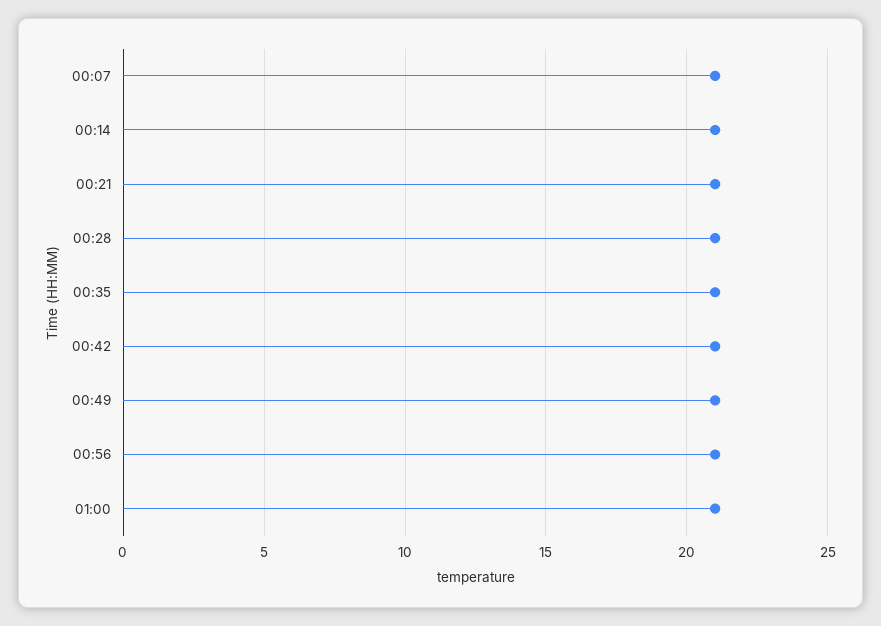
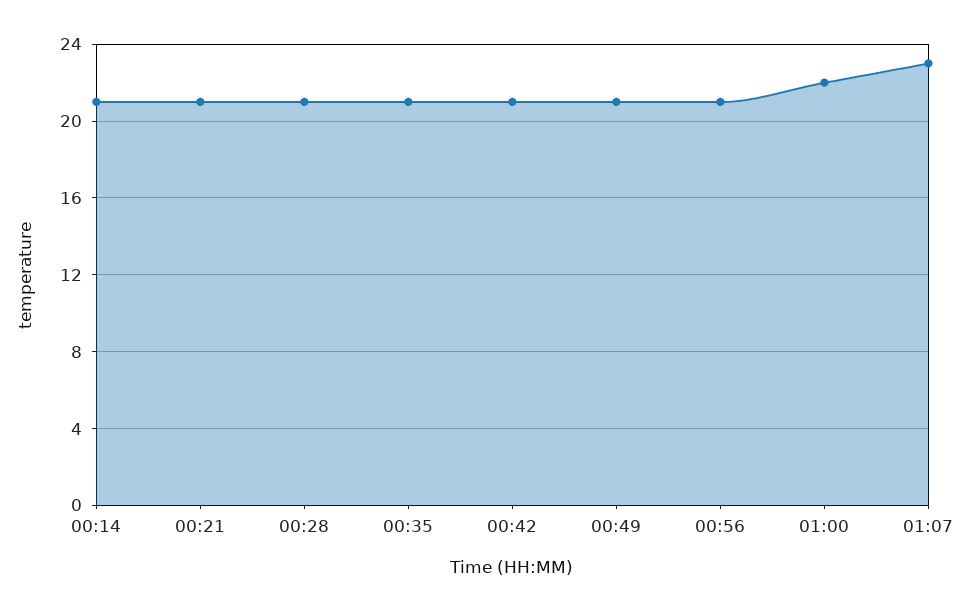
00:07: 21 -> none
01:00: 21 -> 22
01:07: none -> 23

